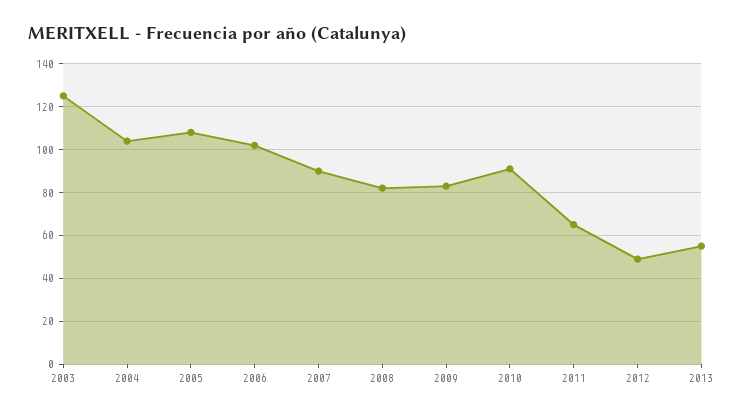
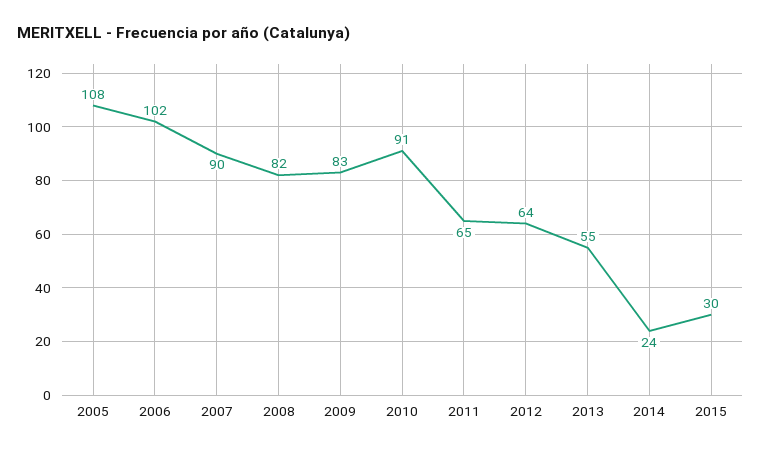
2003: 125 -> none
2004: 105 -> none
2012: 50 -> 64
2014: none -> 24
2015: none -> 30

